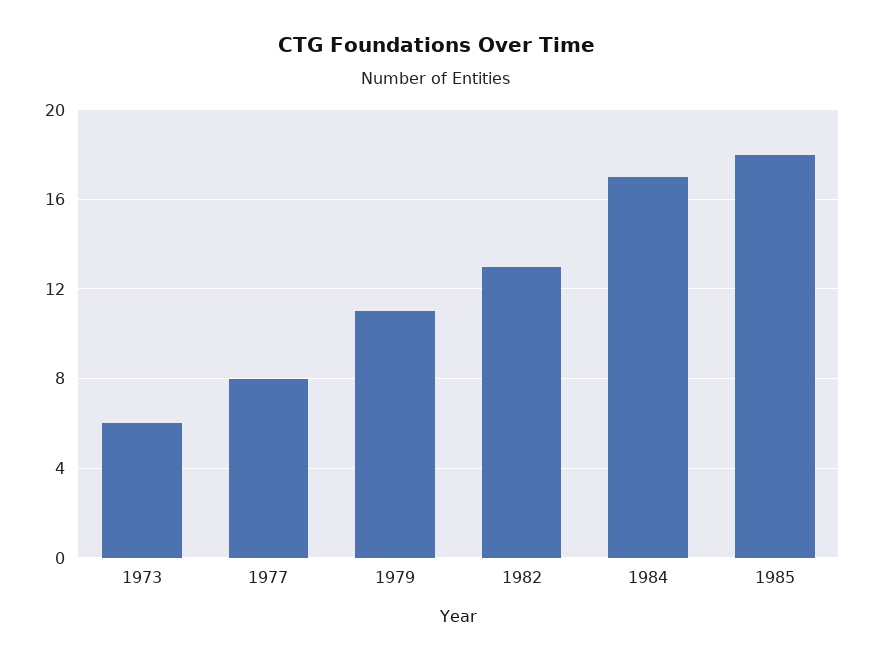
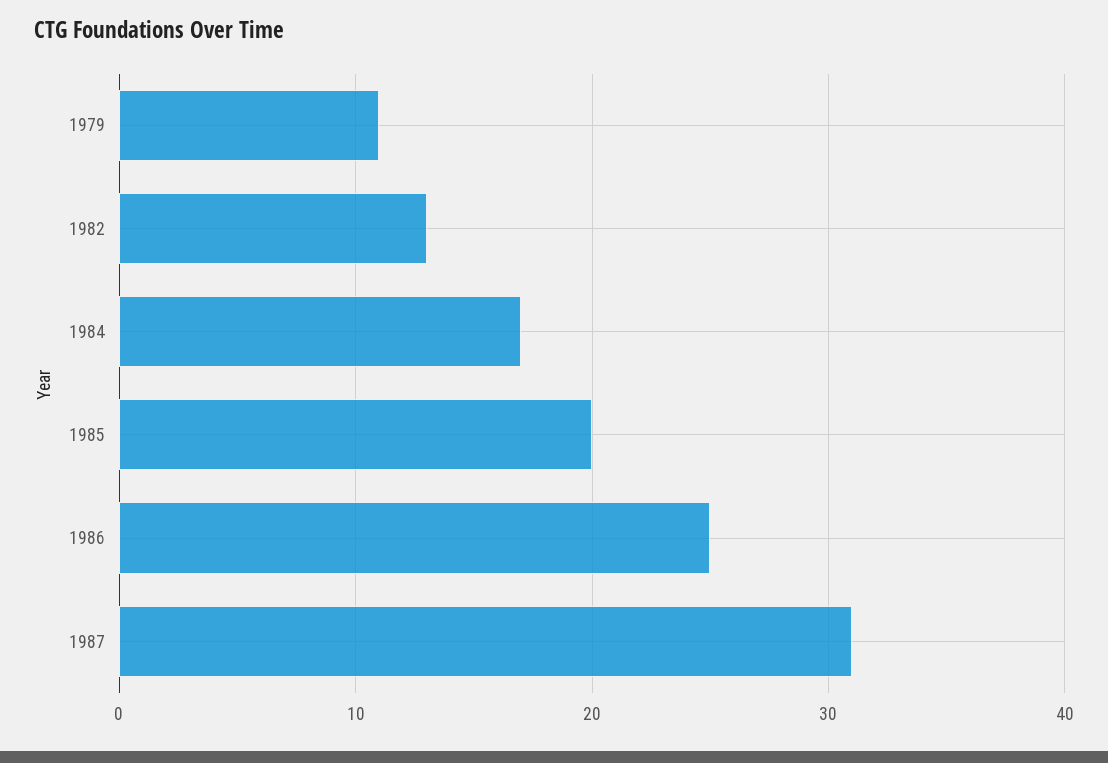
1973: 6 -> none
1977: 8 -> none
1985: 18 -> 20
1986: none -> 25
1987: none -> 31

